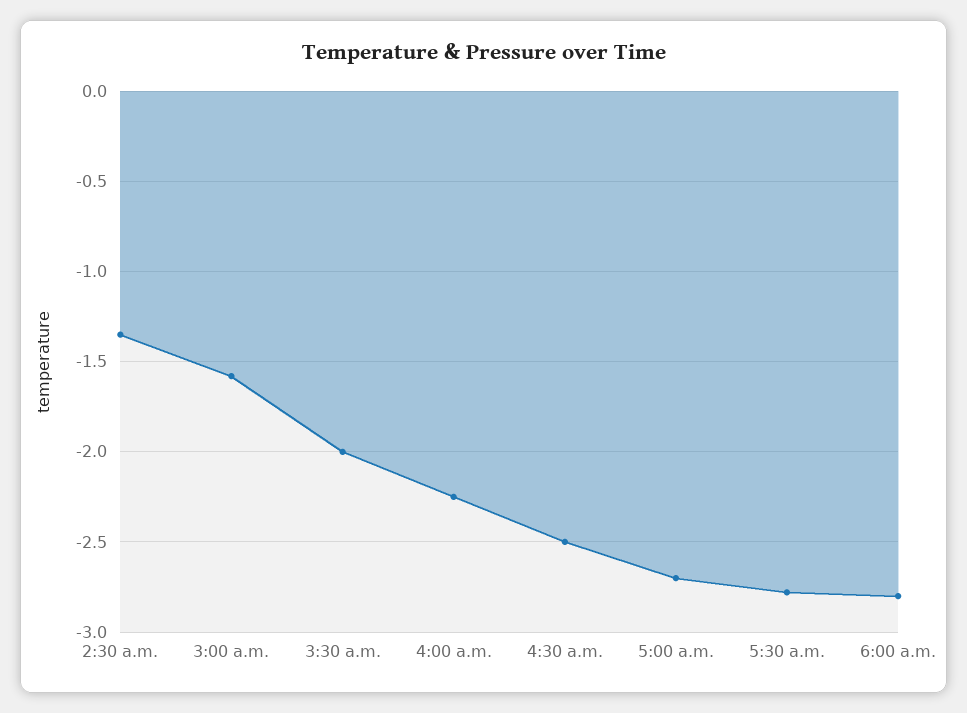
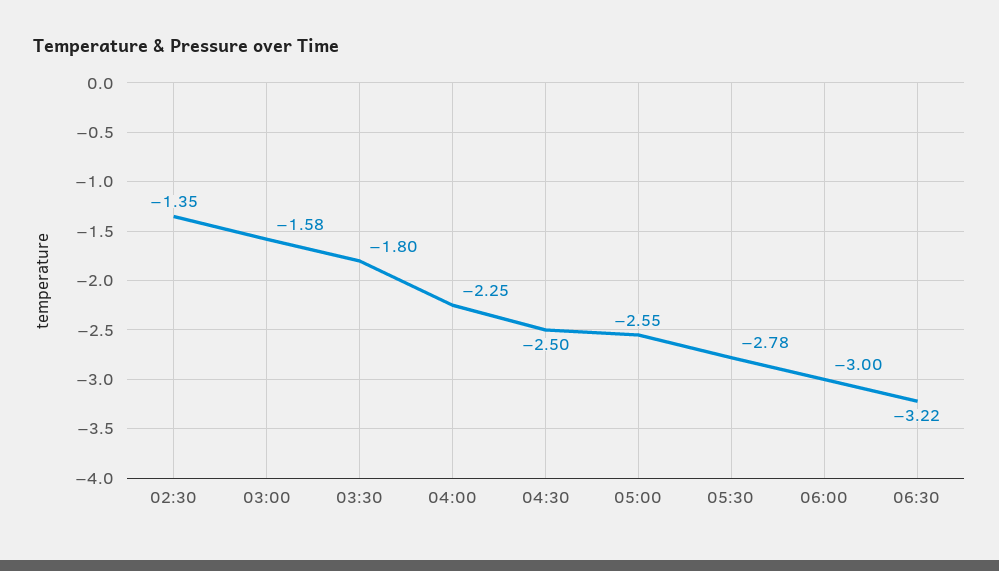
3:30 a.m.: -2 -> -1.8
5:00 a.m.: -2.7 -> -2.55
6:00 a.m.: -2.8 -> -3
06:30: none -> -3.22

